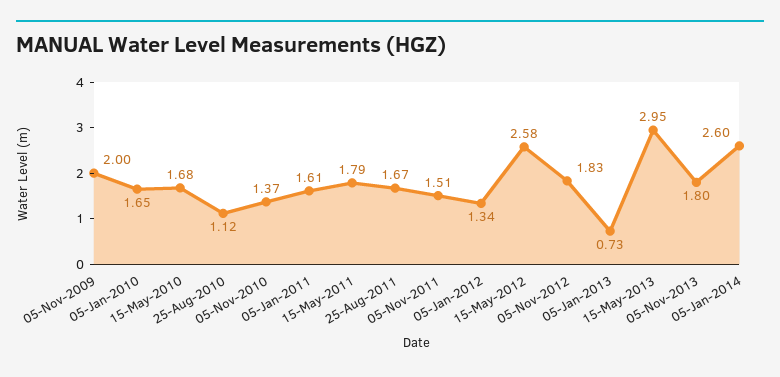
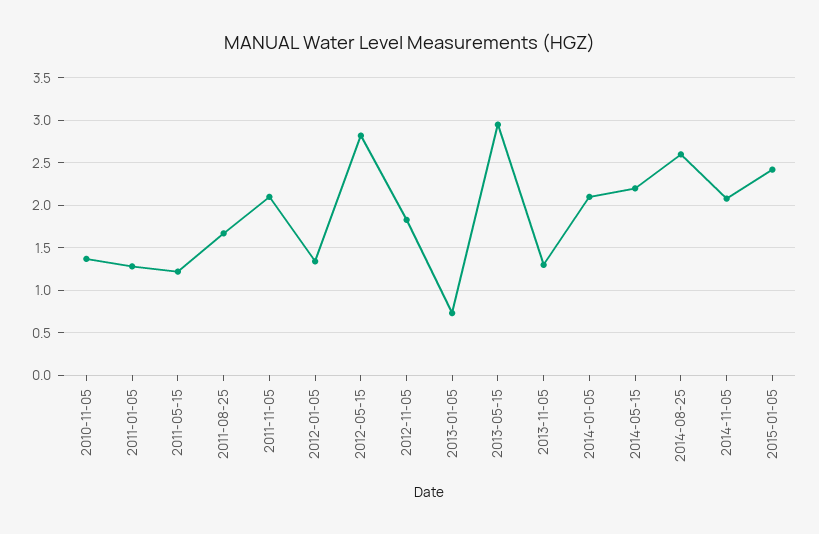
05-Nov-2009: 2 -> none
05-Jan-2010: 1.65 -> none
15-May-2010: 1.68 -> none
25-Aug-2010: 1.12 -> none
05-Jan-2011: 1.61 -> 1.3
15-May-2011: 1.79 -> 1.2
05-Nov-2011: 1.51 -> 2.1
15-May-2012: 2.58 -> 2.8
05-Nov-2013: 1.8 -> 1.3
05-Jan-2014: 2.6 -> 2.1
2014-05-15: none -> 2.2
2014-08-25: none -> 2.6
2014-11-05: none -> 2.1
2015-01-05: none -> 2.4

